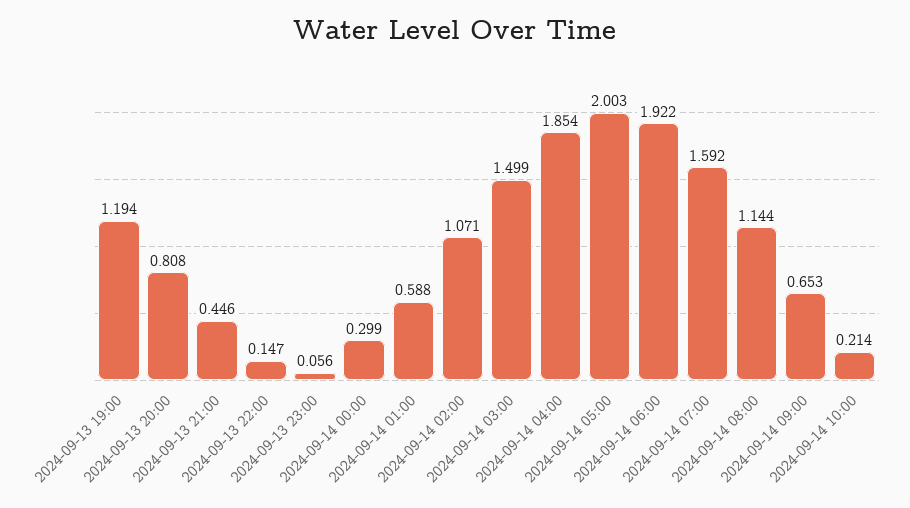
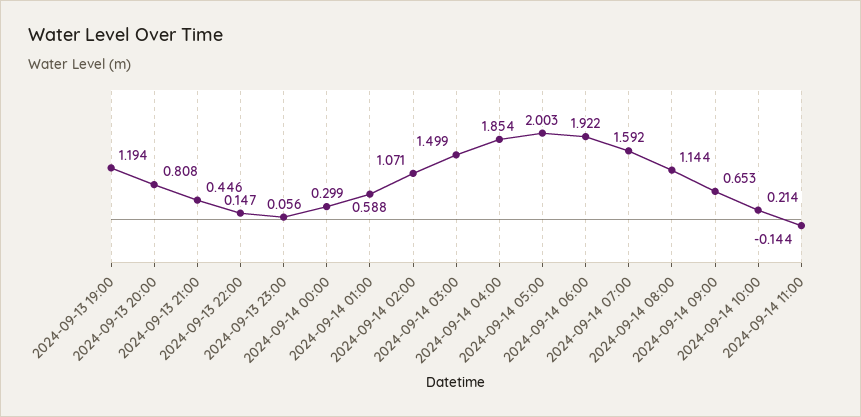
2024-09-14 11:00: none -> -0.144

